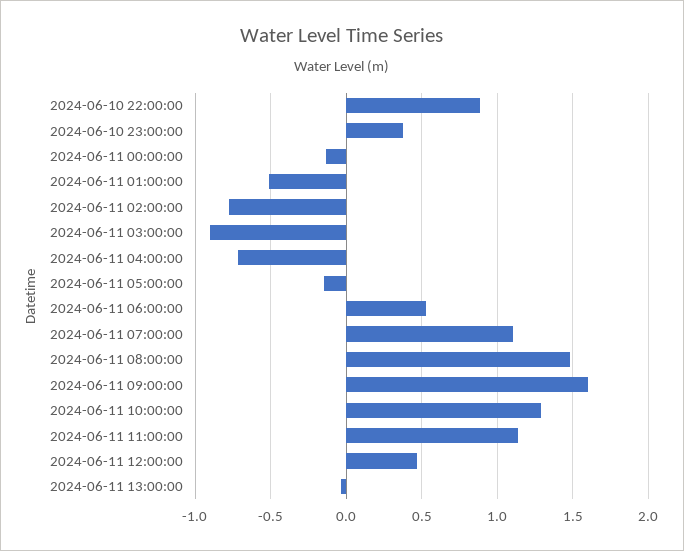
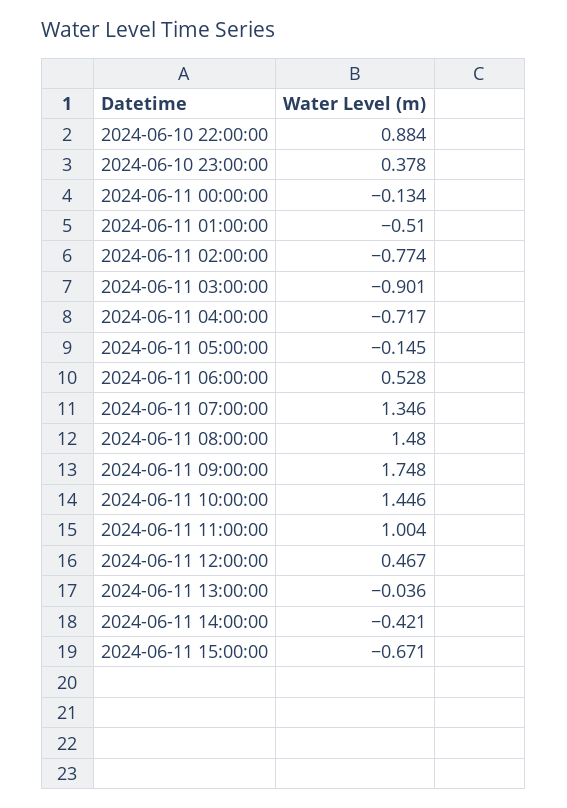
2024-06-11 07:00:00: 1.1 -> 1.346
2024-06-11 09:00:00: 1.6 -> 1.748
2024-06-11 10:00:00: 1.3 -> 1.446
2024-06-11 11:00:00: 1.15 -> 1.004
2024-06-11 14:00:00: none -> -0.421
2024-06-11 15:00:00: none -> -0.671

